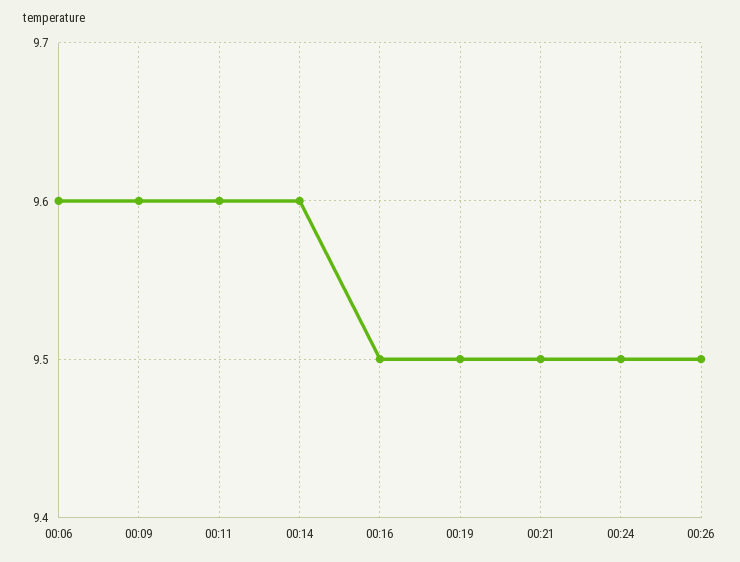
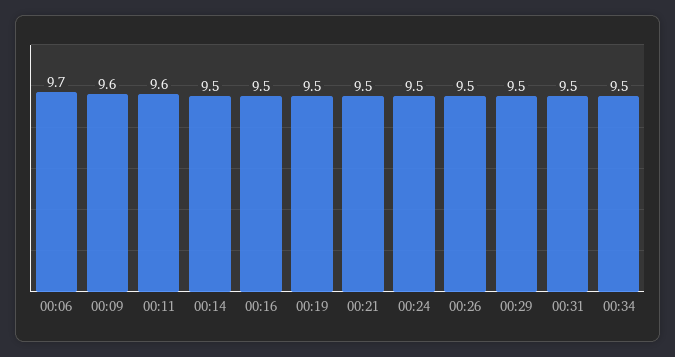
00:06: 9.6 -> 9.7
00:14: 9.6 -> 9.5
00:29: none -> 9.5
00:31: none -> 9.5
00:34: none -> 9.5

